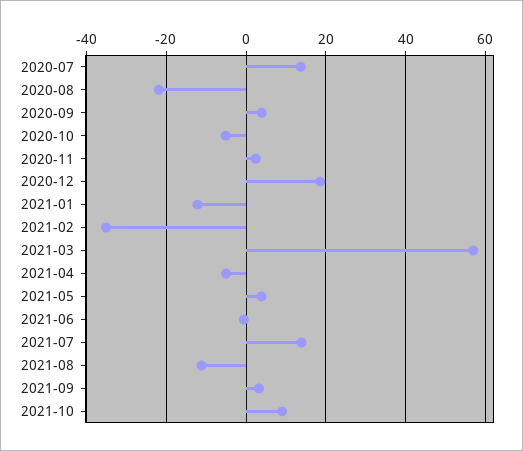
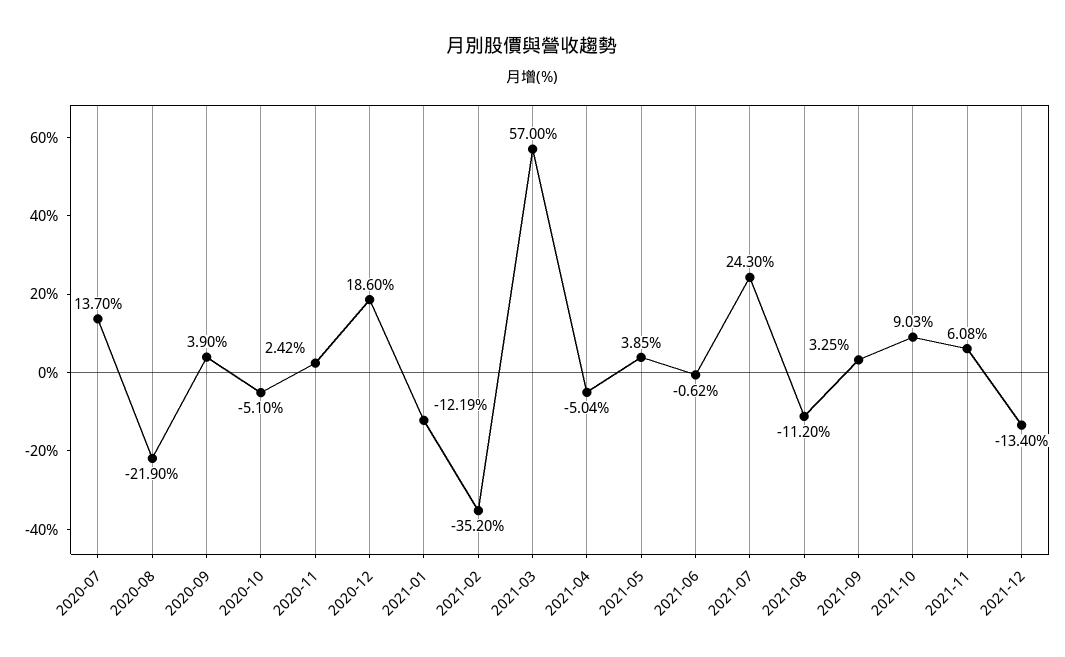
2021-07: 14 -> 24.3
2021-11: none -> 6.08
2021-12: none -> -13.4

